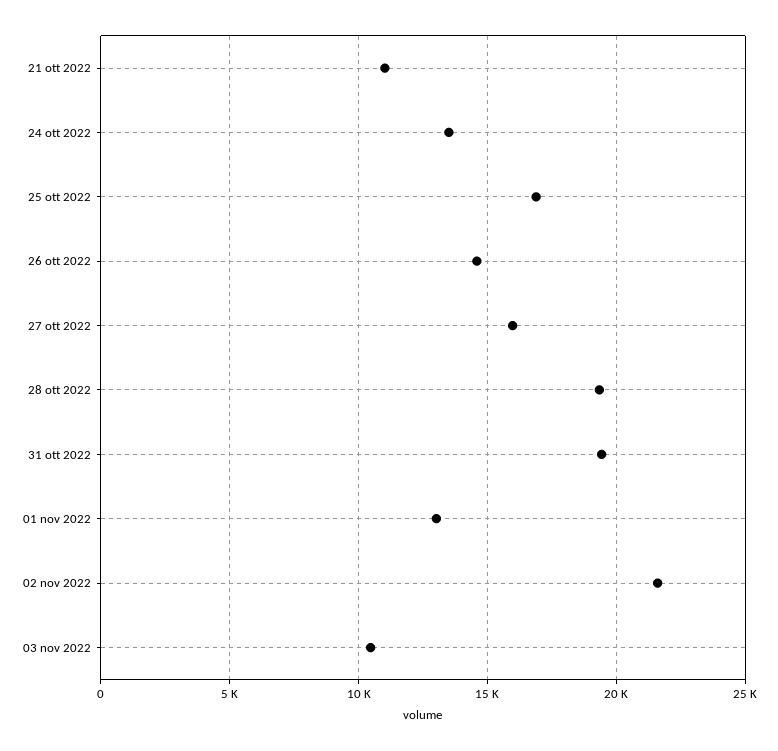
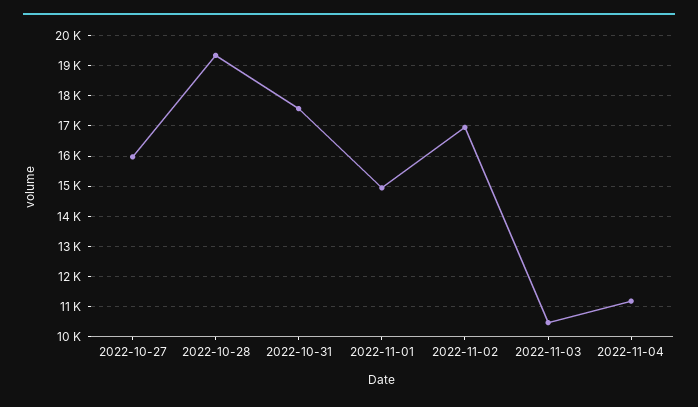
21 ott 2022: 11000 -> none
24 ott 2022: 13500 -> none
25 ott 2022: 17000 -> none
26 ott 2022: 14500 -> none
31 ott 2022: 19500 -> 17600
01 nov 2022: 13000 -> 15000
02 nov 2022: 21500 -> 17000
2022-11-04: none -> 11200

